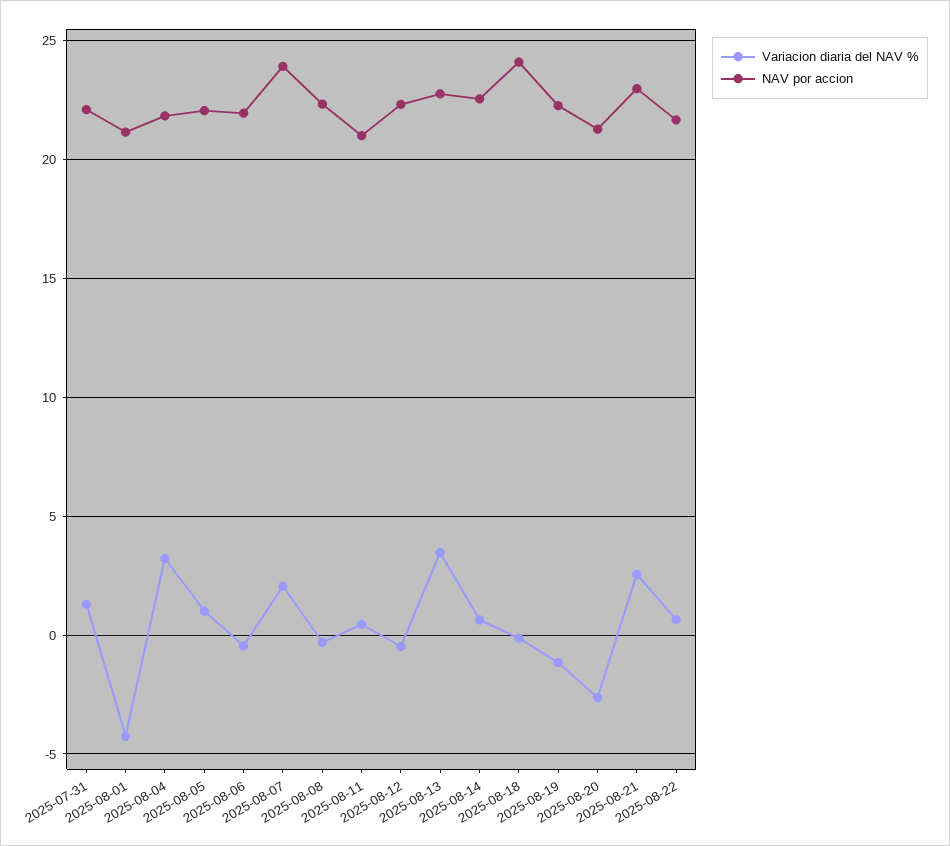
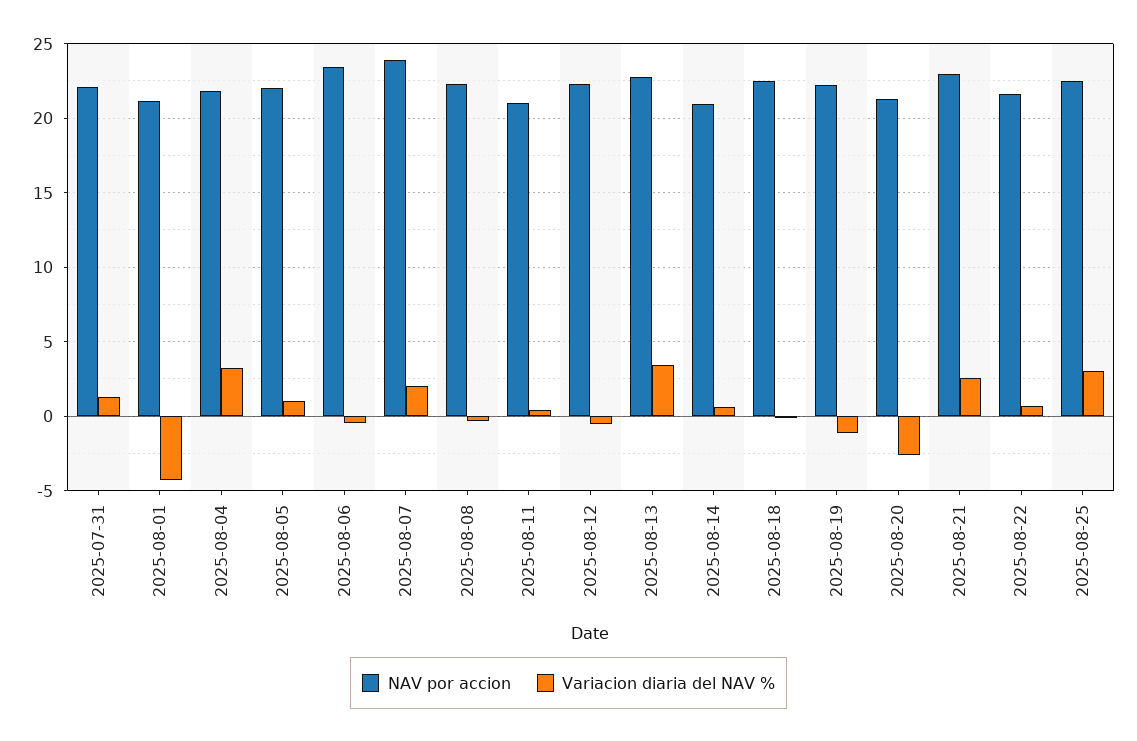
NAV por accion, 2025-08-06: 22 -> 23.5
NAV por accion, 2025-08-14: 22.5 -> 21
NAV por accion, 2025-08-18: 24 -> 22.5
NAV por accion, 2025-08-25: none -> 22.5
Variacion diaria del NAV %, 2025-08-25: none -> 3

